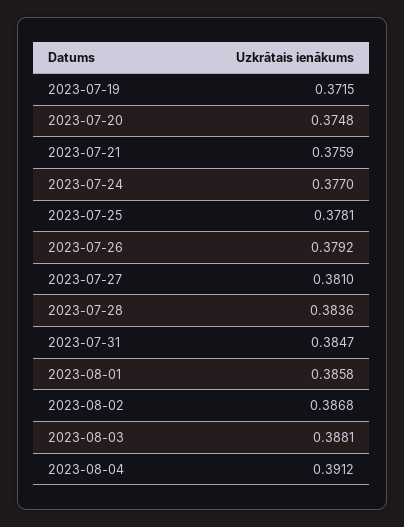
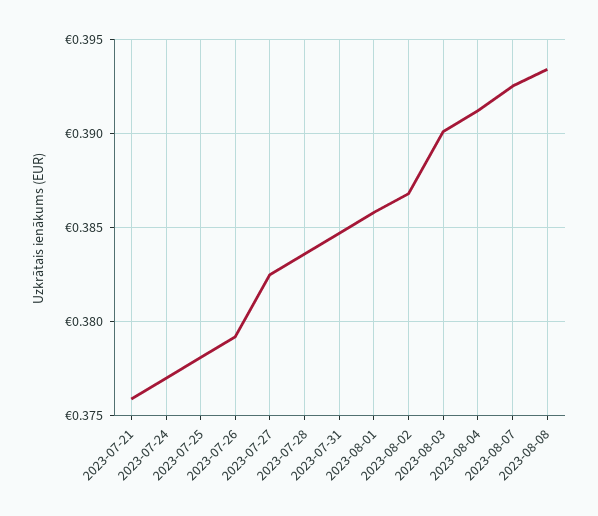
2023-07-19: 0.3715 -> none
2023-07-20: 0.3748 -> none
2023-07-27: 0.381 -> 0.3825
2023-08-03: 0.3881 -> 0.39
2023-08-07: none -> 0.3925
2023-08-08: none -> 0.3935

